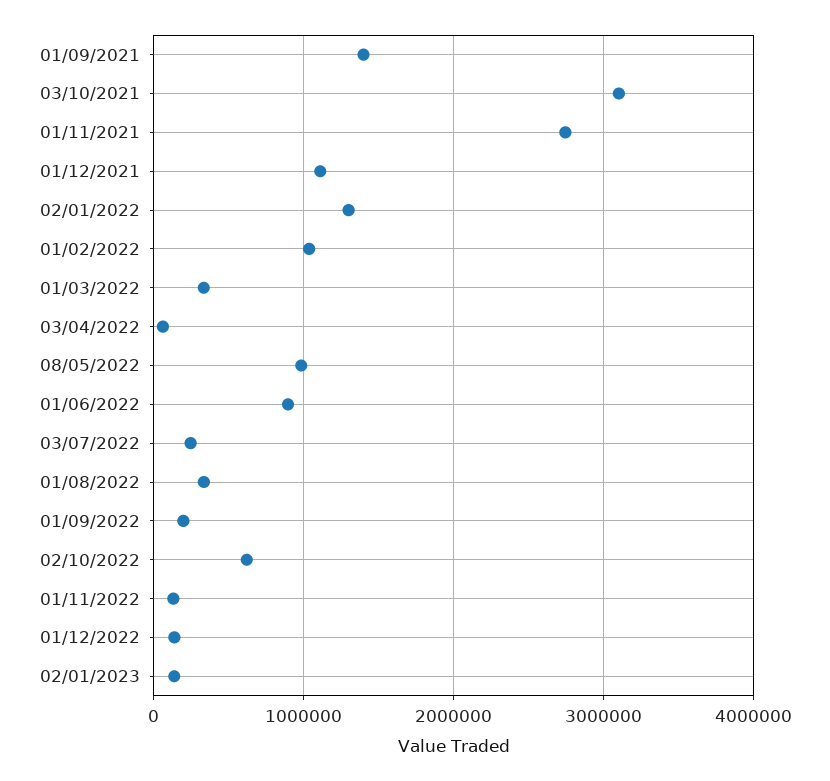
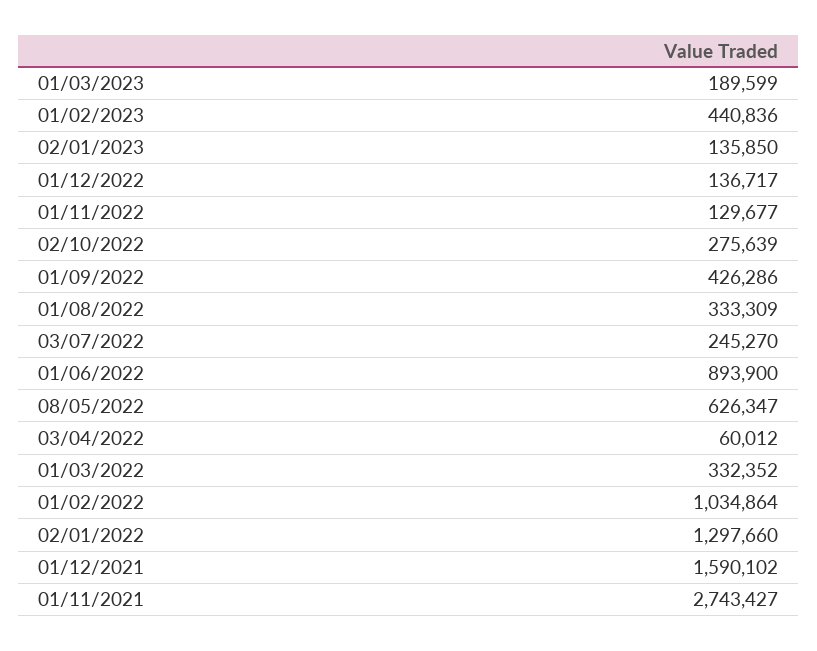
01/09/2021: 1400000 -> none
03/10/2021: 3100000 -> none
01/12/2021: 1100000 -> 1590102
08/05/2022: 1000000 -> 626347
01/09/2022: 200000 -> 426286
02/10/2022: 600000 -> 275639
01/03/2023: none -> 189599
01/02/2023: none -> 440836

